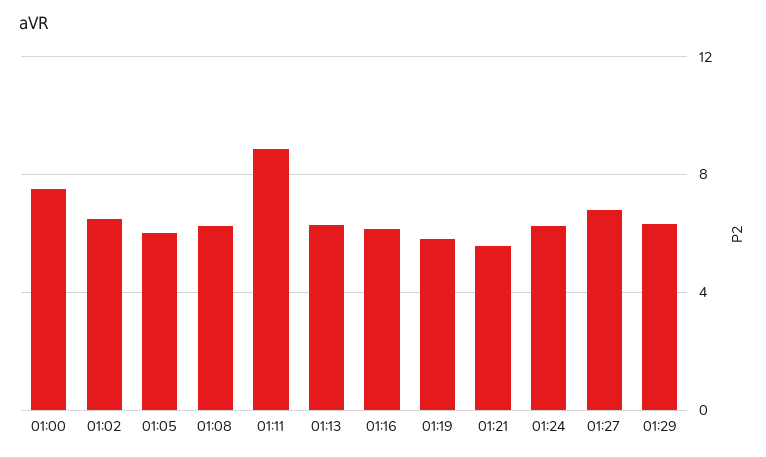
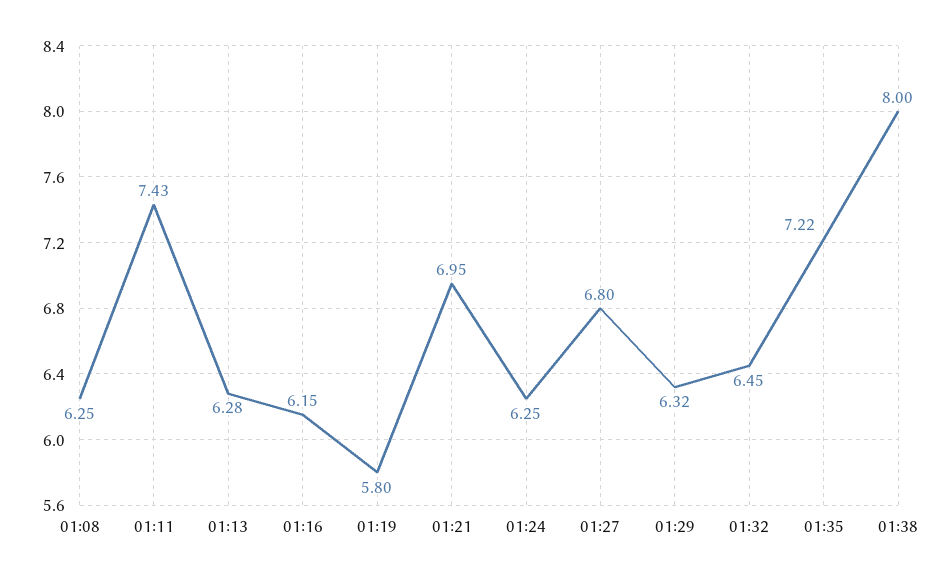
01:00: 7.5 -> none
01:02: 6.5 -> none
01:05: 6 -> none
01:11: 9 -> 7.43
01:21: 5.5 -> 6.95
01:32: none -> 6.45
01:35: none -> 7.22
01:38: none -> 8

